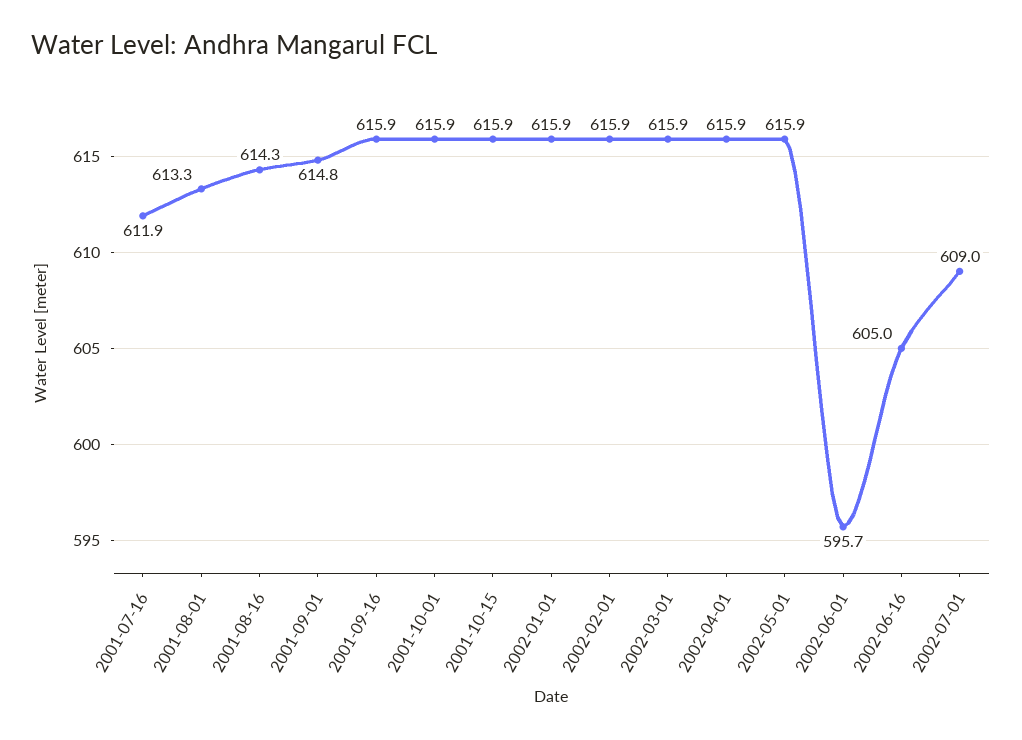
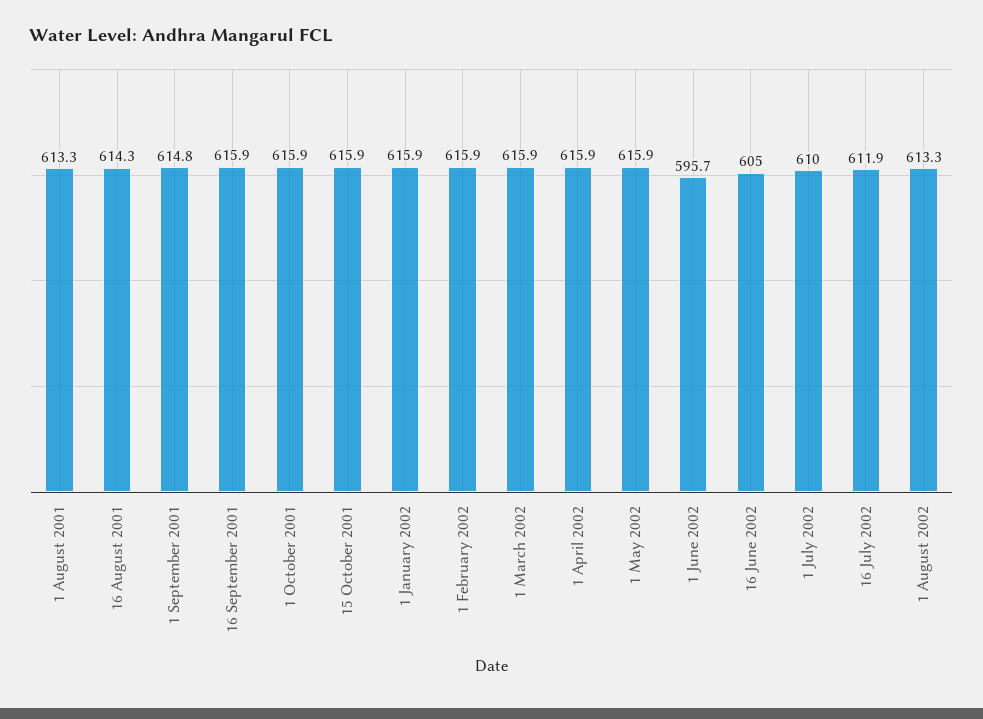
2001-07-16: 611.9 -> none
2002-07-01: 609 -> 610
16 July 2002: none -> 611.9
1 August 2002: none -> 613.3

